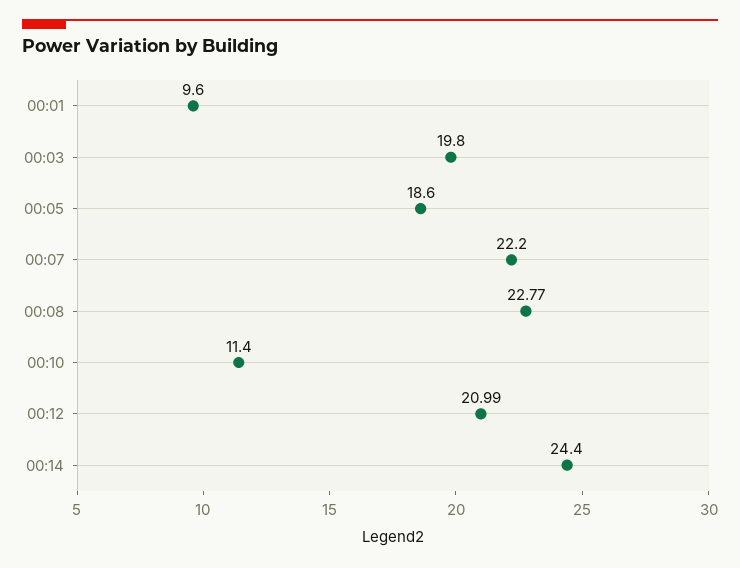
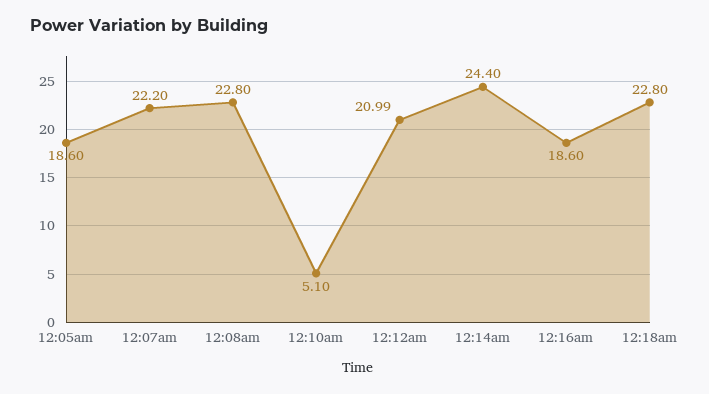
00:01: 9.6 -> none
00:03: 19.8 -> none
00:08: 22.77 -> 22.8
00:10: 11.4 -> 5.1
12:16am: none -> 18.6
12:18am: none -> 22.8

